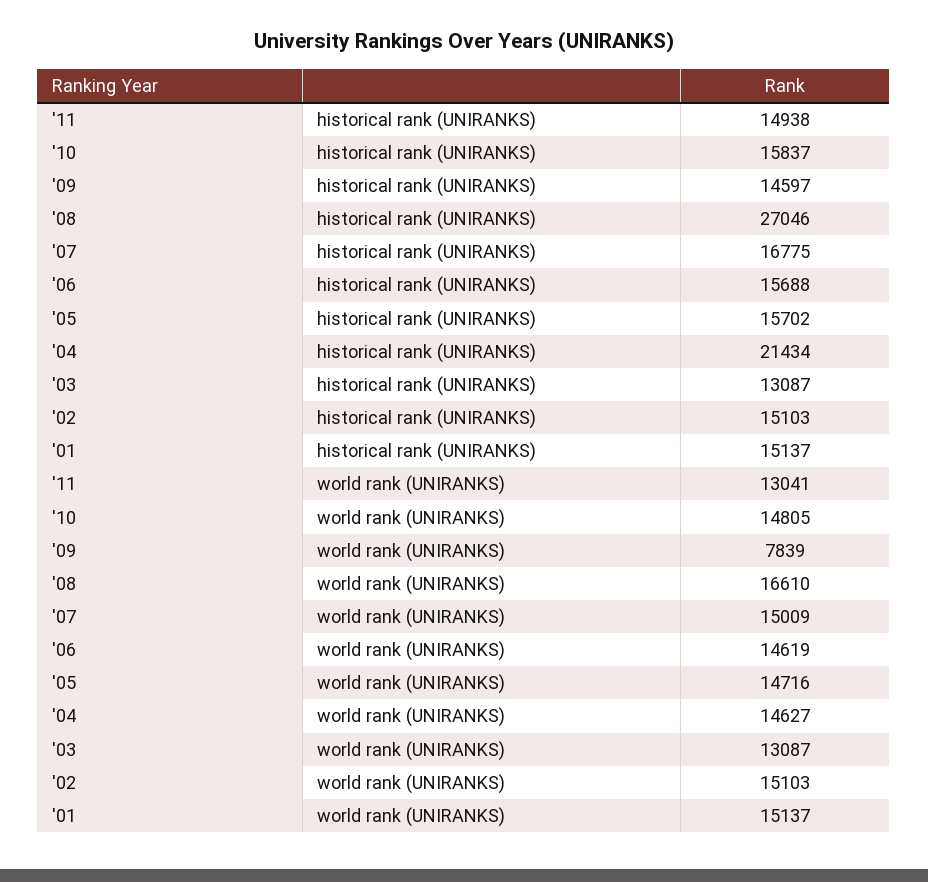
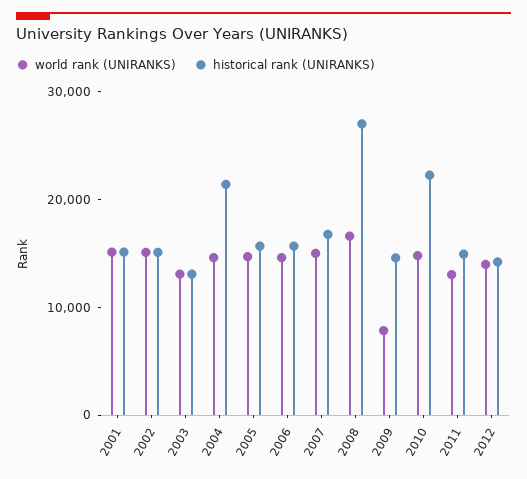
historical rank (UNIRANKS), '10: 15837 -> 22000
world rank (UNIRANKS), 2012: none -> 14000
historical rank (UNIRANKS), 2012: none -> 14000

